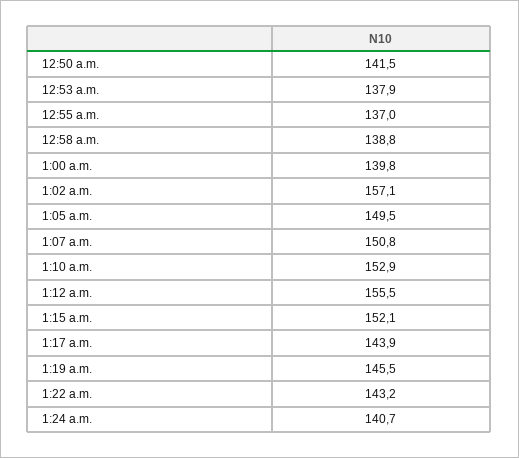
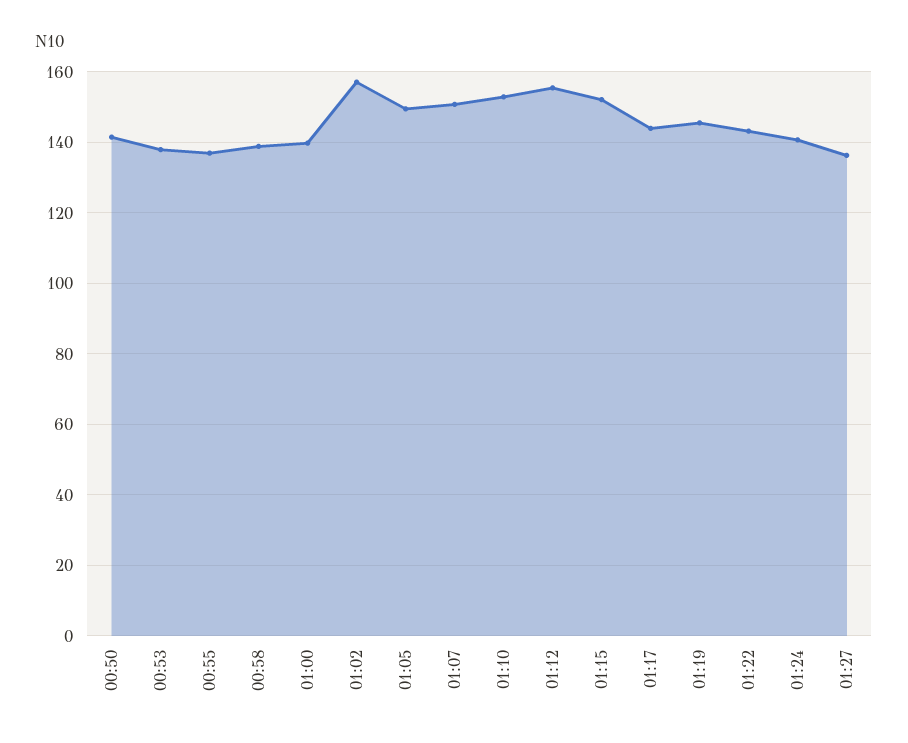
01:27: none -> 136

